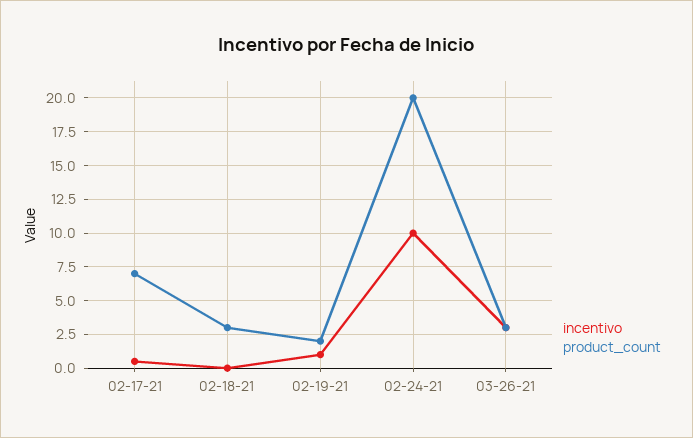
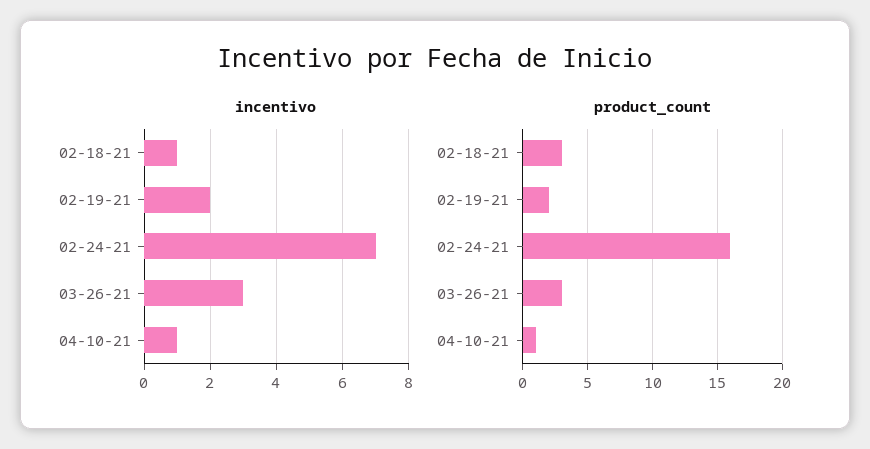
incentivo, 02-17-21: 0.5 -> none
product_count, 02-17-21: 7 -> none
incentivo, 02-18-21: 0 -> 1
incentivo, 02-19-21: 1 -> 2
incentivo, 02-24-21: 10 -> 7
product_count, 02-24-21: 20 -> 16
incentivo, 04-10-21: none -> 1
product_count, 04-10-21: none -> 1

